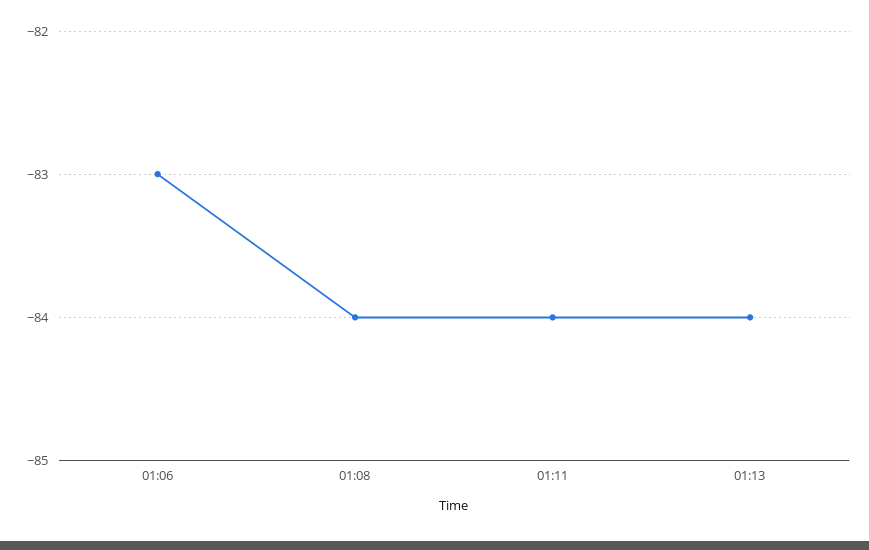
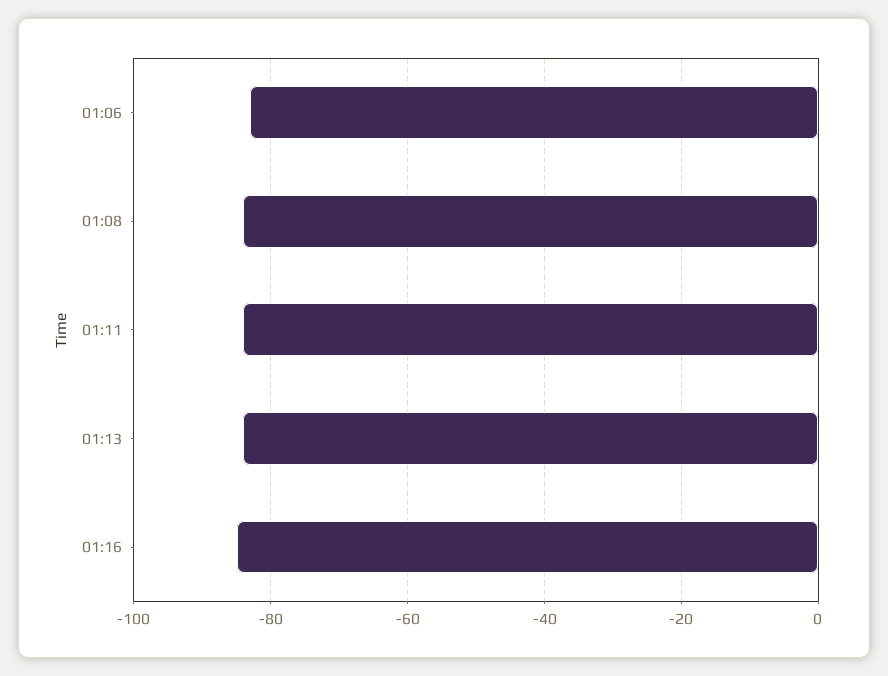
01:16: none -> -85

